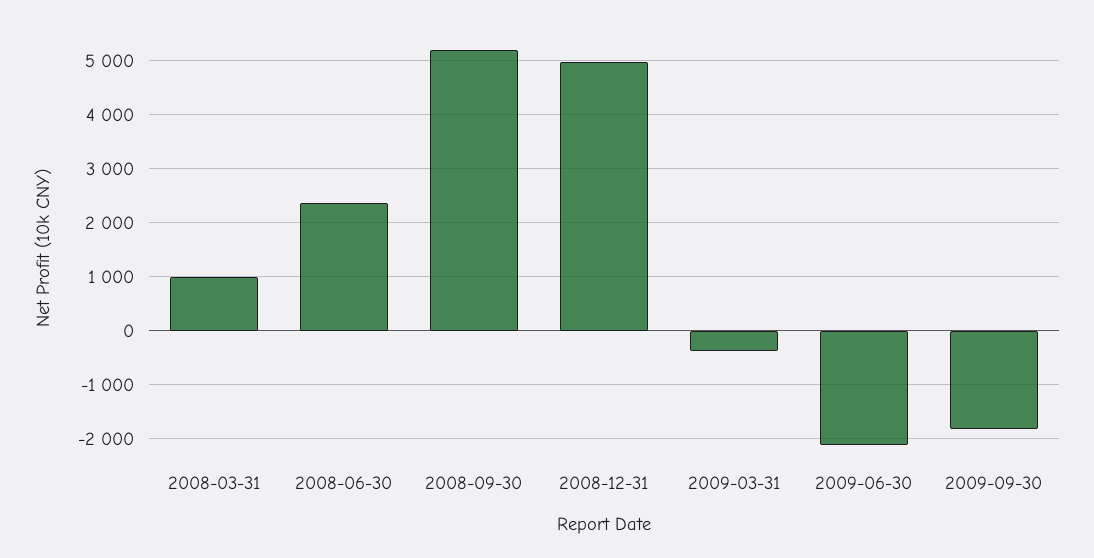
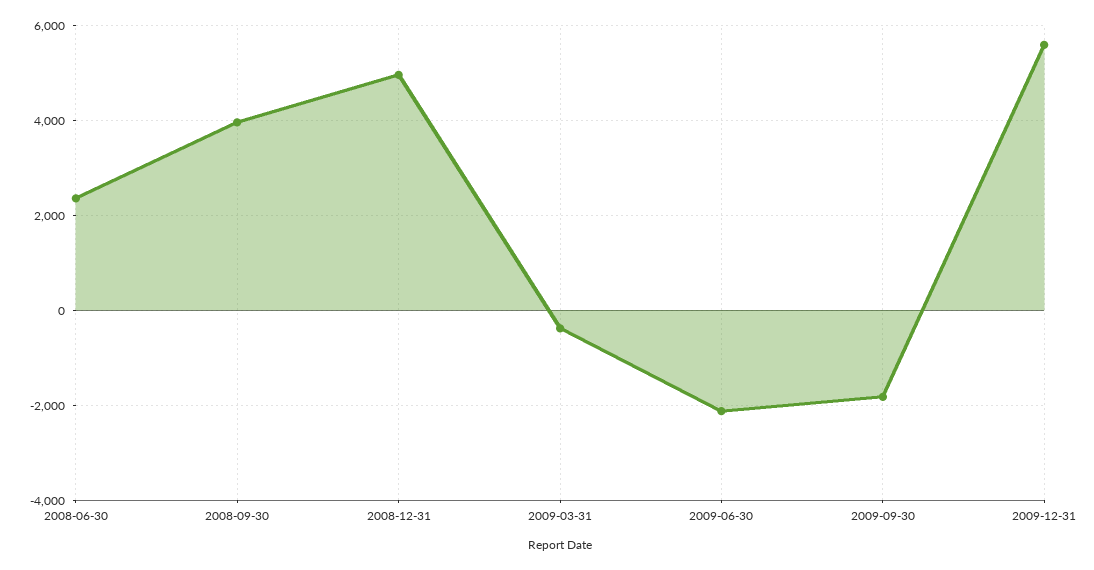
2008-03-31: 1000 -> none
2008-09-30: 5200 -> 4000
2009-12-31: none -> 5600

